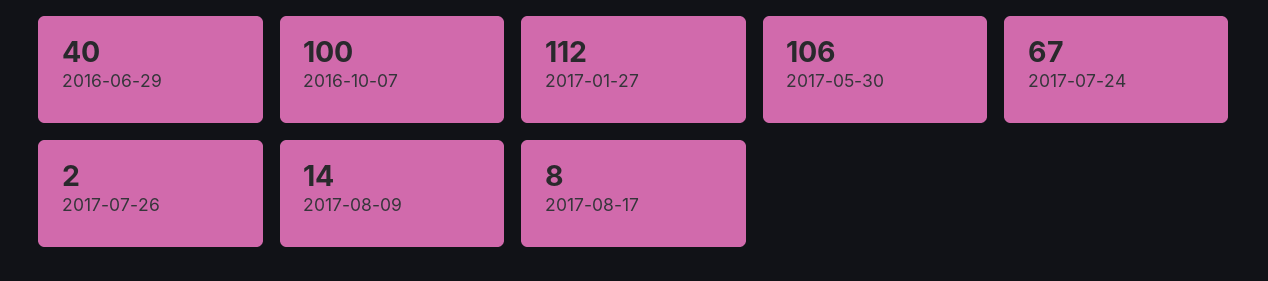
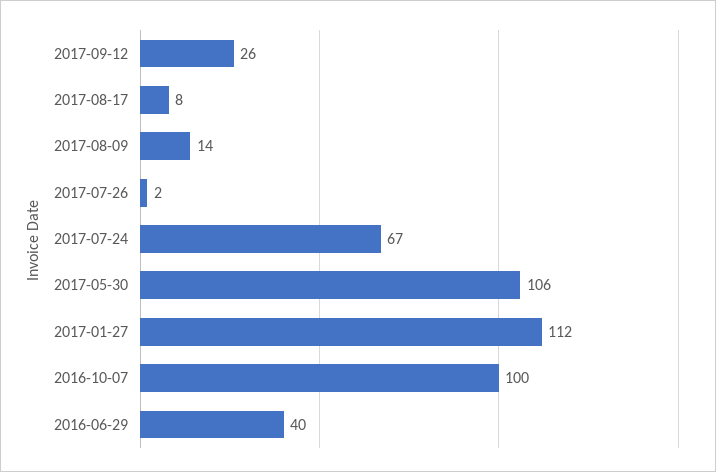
2017-09-12: none -> 26

